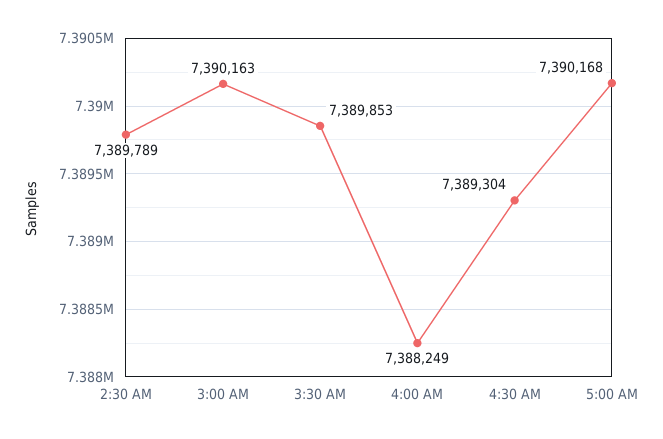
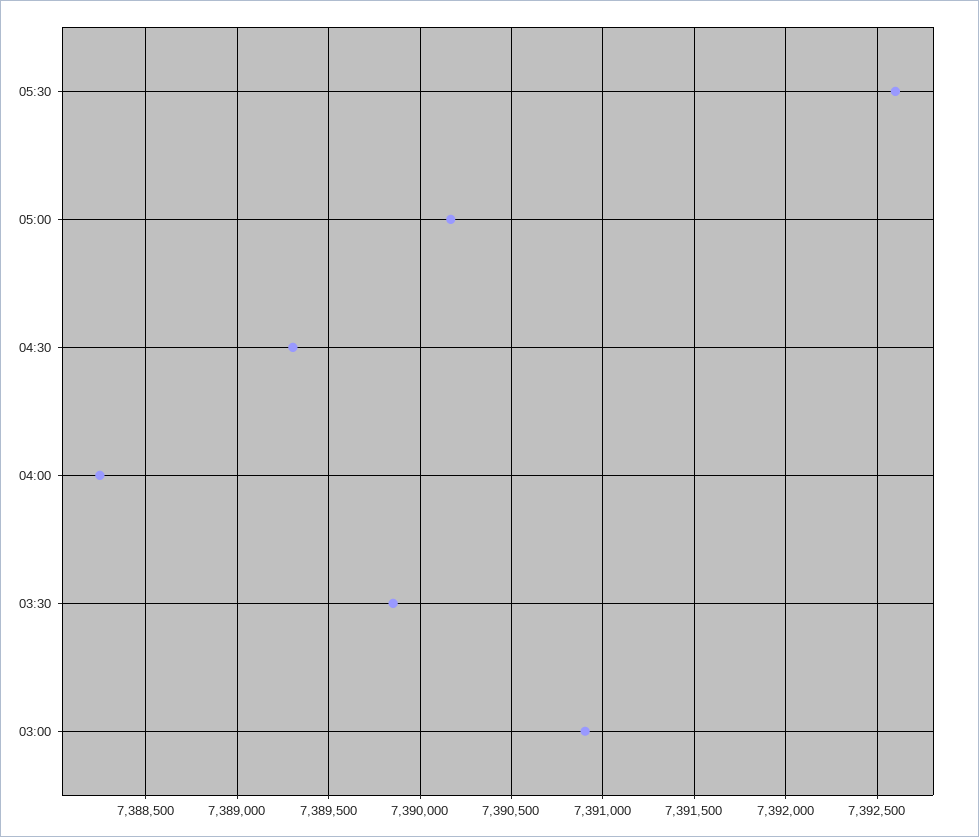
2:30 AM: 7389789 -> none
3:00 AM: 7390163 -> 7390900
05:30: none -> 7392600

